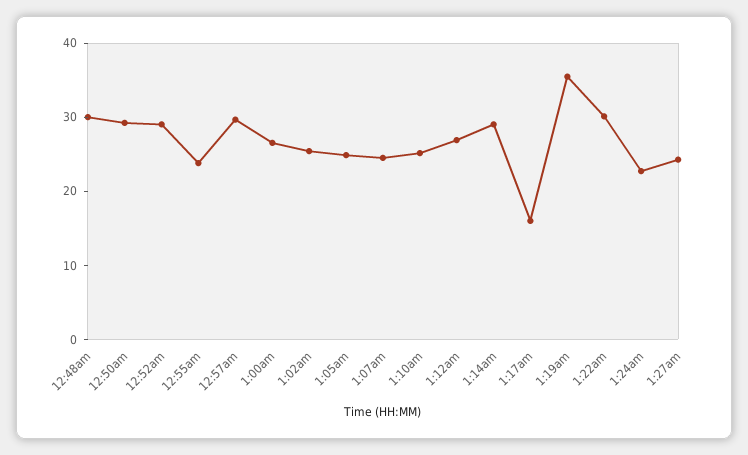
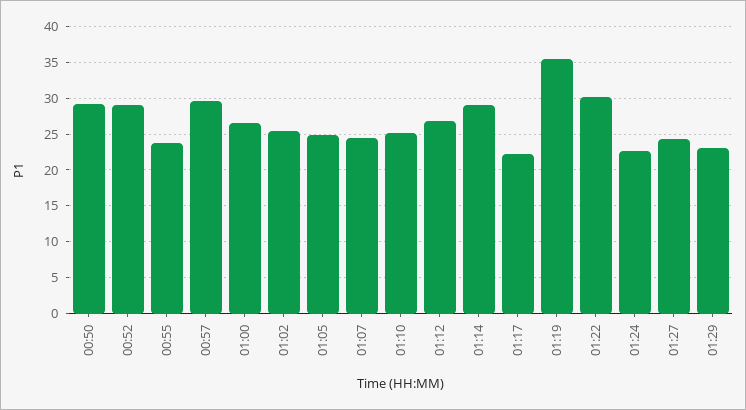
12:48am: 30 -> none
1:17am: 16 -> 22
01:29: none -> 23

